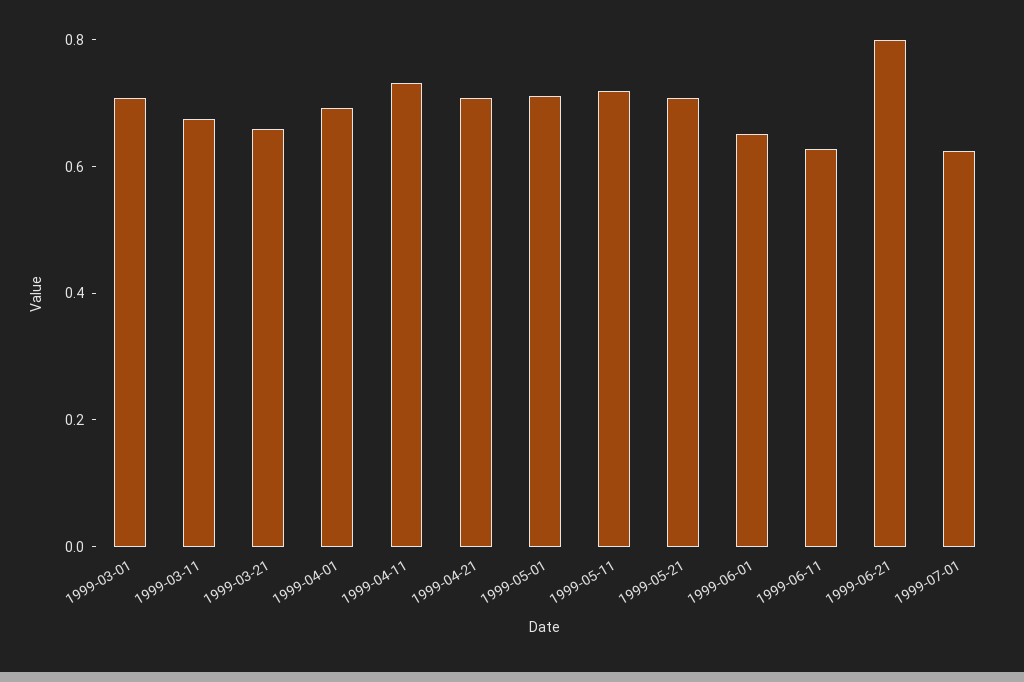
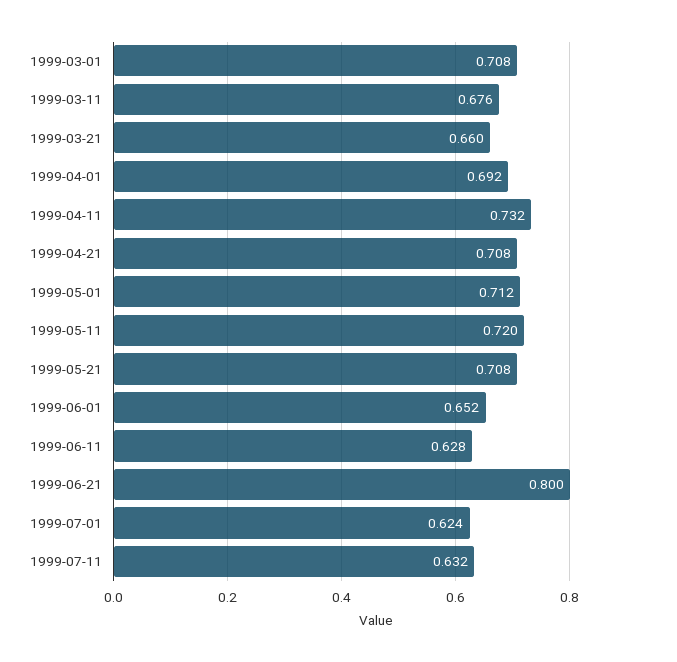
1999-07-11: none -> 0.632

